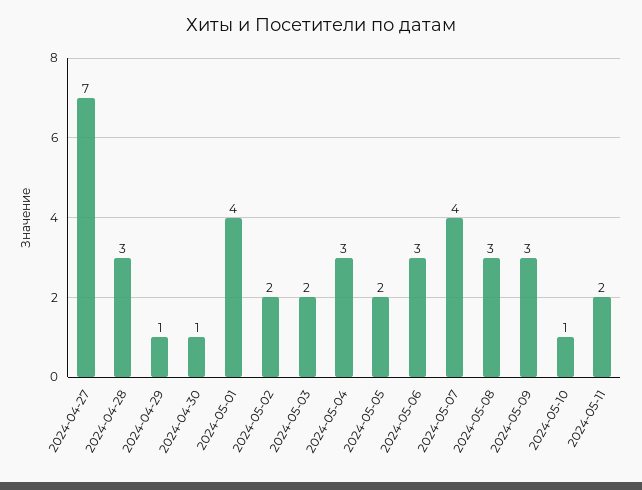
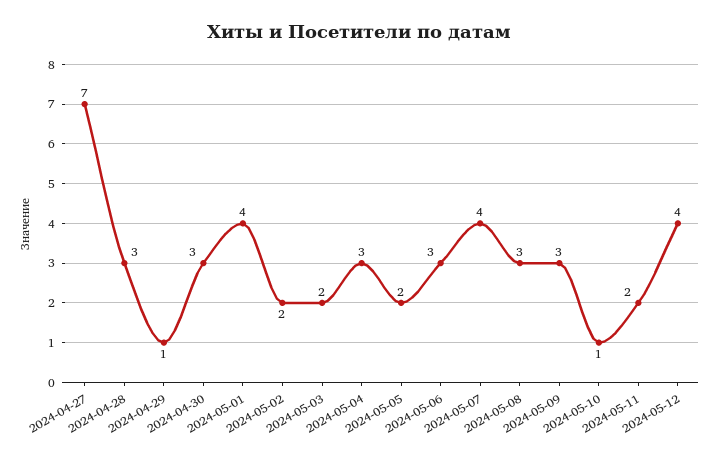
2024-04-30: 1 -> 3
2024-05-12: none -> 4

